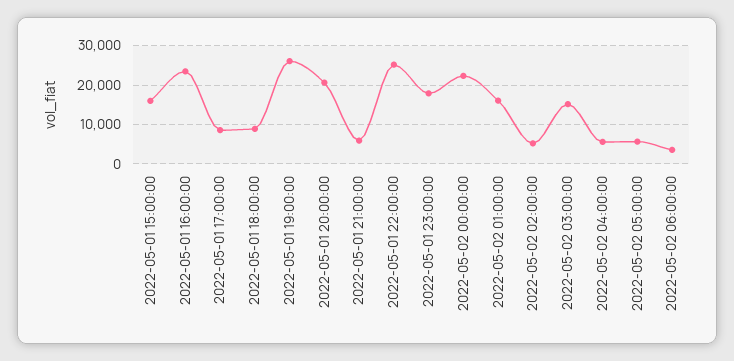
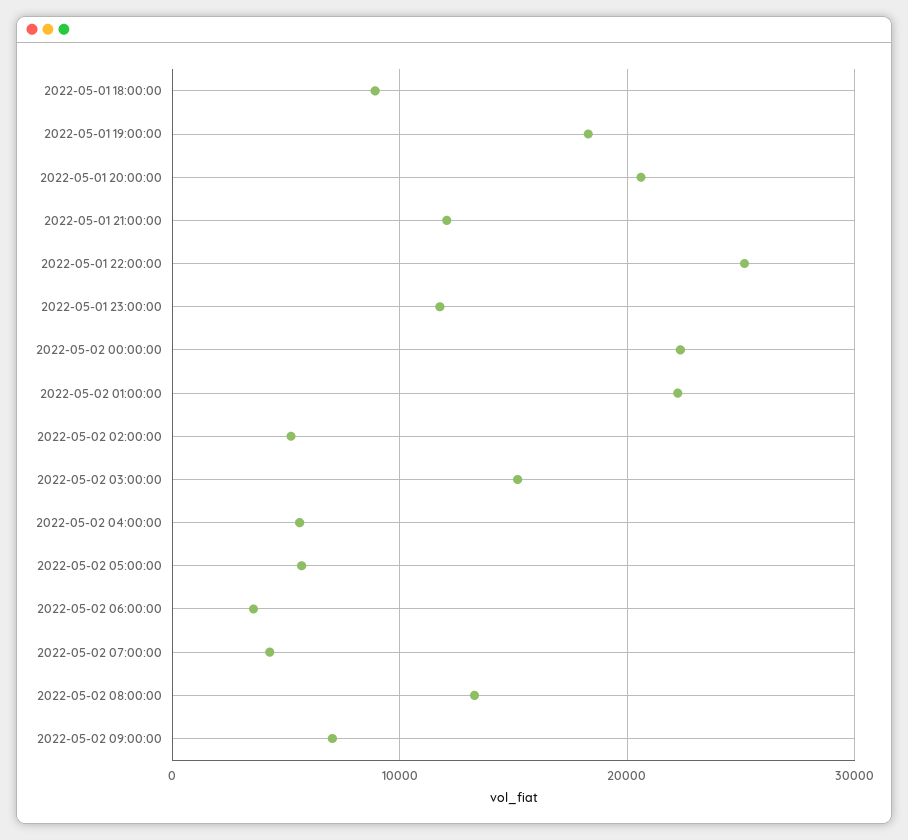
2022-05-01 15:00:00: 16000 -> none
2022-05-01 16:00:00: 24000 -> none
2022-05-01 17:00:00: 8000 -> none
2022-05-01 19:00:00: 26000 -> 18000
2022-05-01 21:00:00: 6000 -> 12000
2022-05-01 23:00:00: 18000 -> 12000
2022-05-02 01:00:00: 16000 -> 22000
2022-05-02 07:00:00: none -> 4000
2022-05-02 08:00:00: none -> 13000
2022-05-02 09:00:00: none -> 7000

